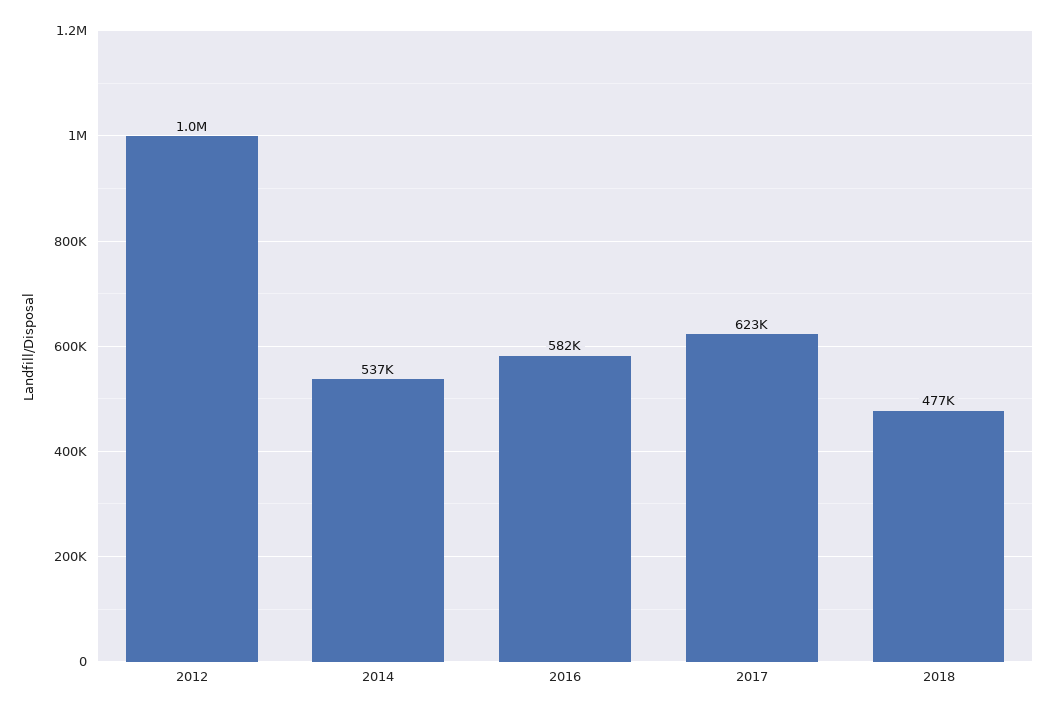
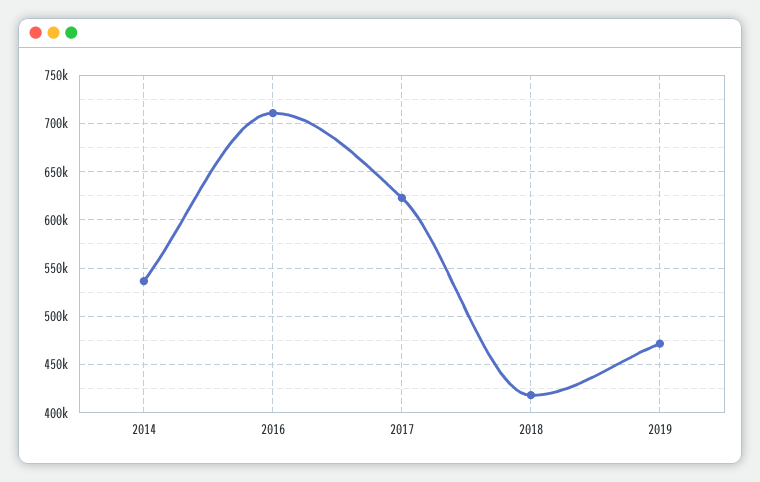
2012: 1000000 -> none
2016: 582000 -> 710000
2018: 477000 -> 420000
2019: none -> 470000

